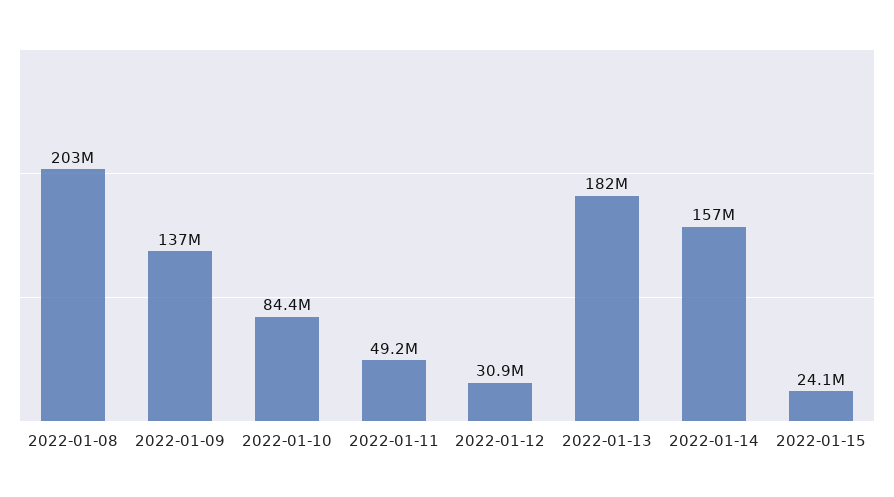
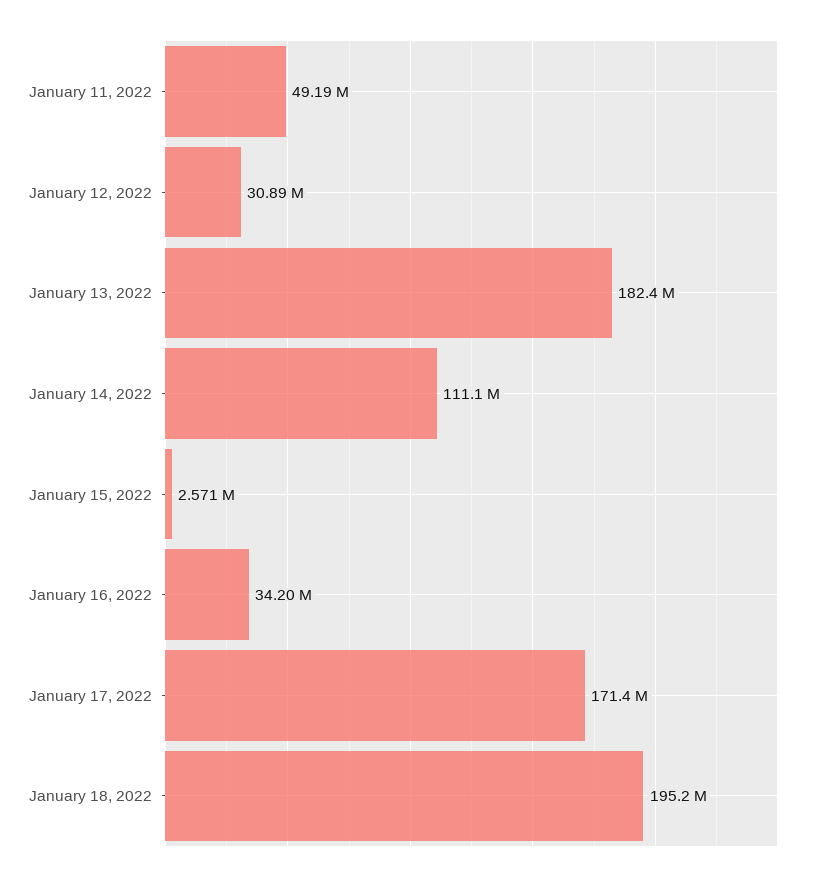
2022-01-08: 203000000 -> none
2022-01-09: 137000000 -> none
2022-01-10: 84400000 -> none
2022-01-14: 157000000 -> 111100000
2022-01-15: 24100000 -> 2571000
January 16, 2022: none -> 34200000
January 17, 2022: none -> 171400000
January 18, 2022: none -> 195200000

